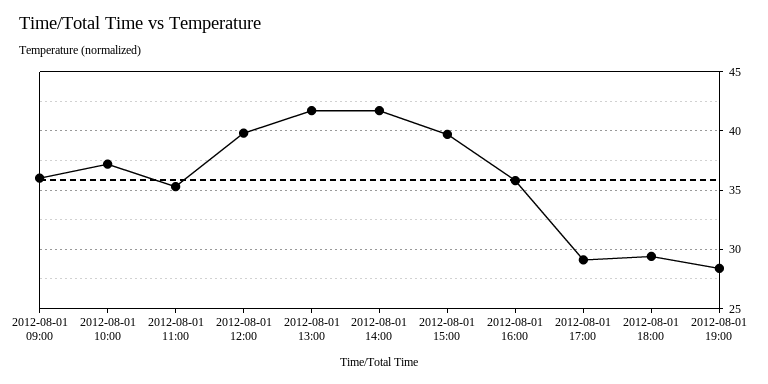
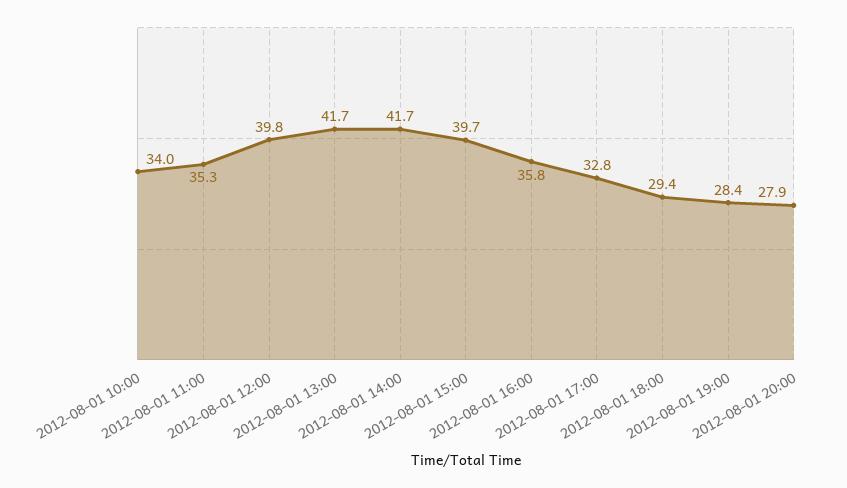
2012-08-01 09:00: 36 -> none
2012-08-01 10:00: 37 -> 34
2012-08-01 17:00: 29 -> 32.8
2012-08-01 20:00: none -> 27.9

